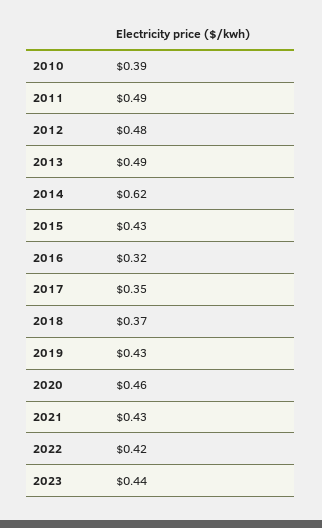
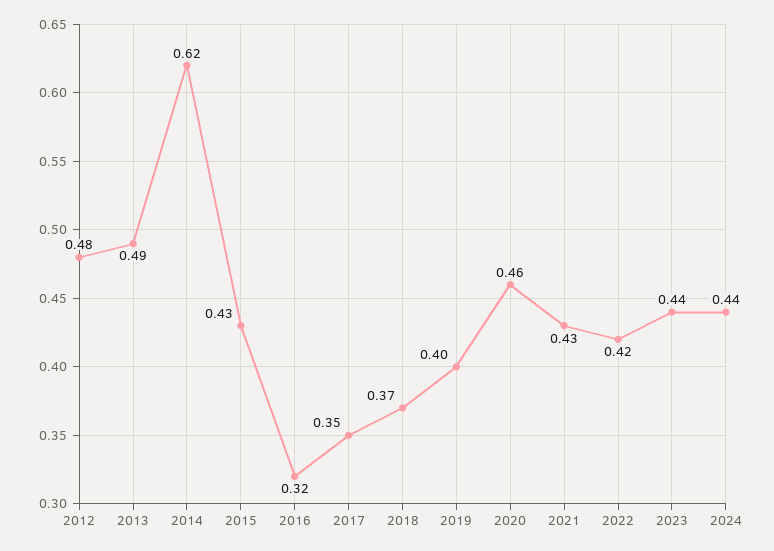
2010: 0.39 -> none
2011: 0.49 -> none
2019: 0.43 -> 0.4
2024: none -> 0.44

